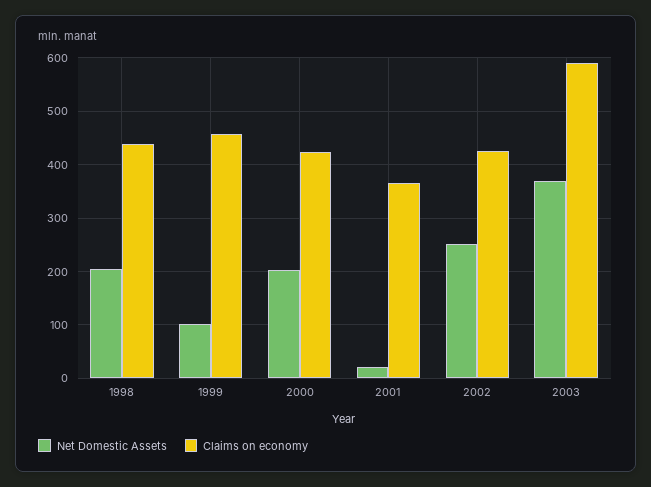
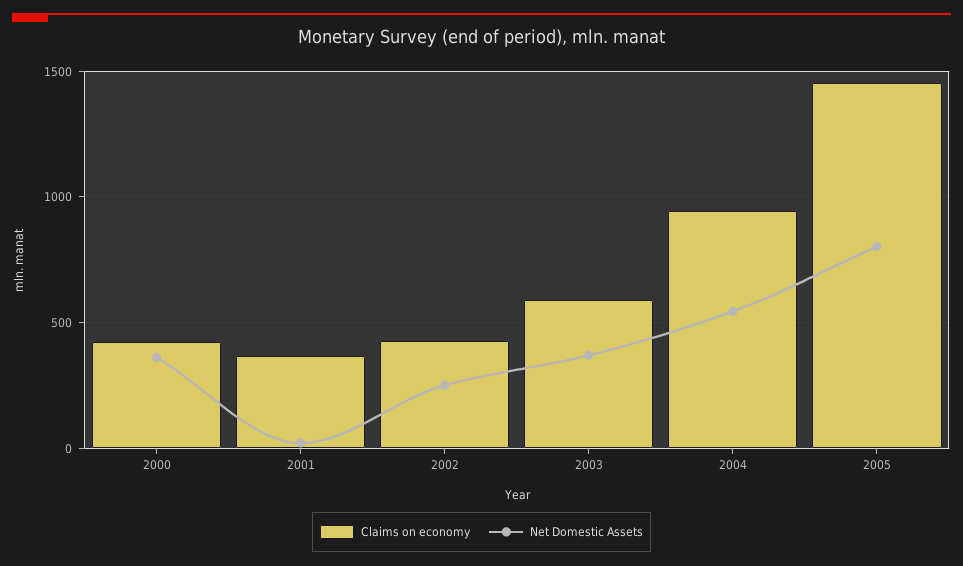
Net Domestic Assets, 1998: 200 -> none
Claims on economy, 1998: 440 -> none
Net Domestic Assets, 1999: 100 -> none
Claims on economy, 1999: 460 -> none
Net Domestic Assets, 2000: 200 -> 350
Claims on economy, 2004: none -> 950
Net Domestic Assets, 2004: none -> 550
Claims on economy, 2005: none -> 1450
Net Domestic Assets, 2005: none -> 800

